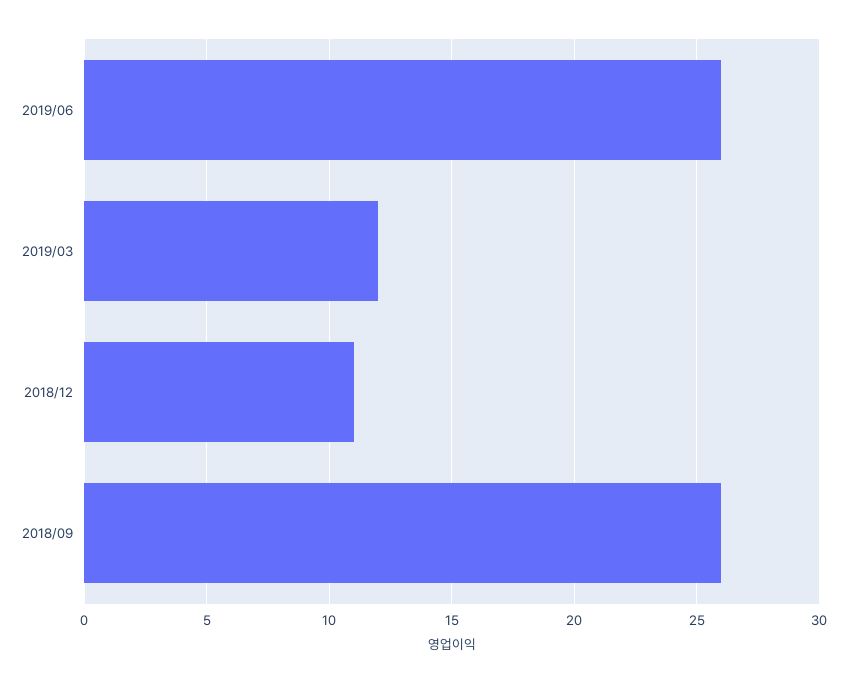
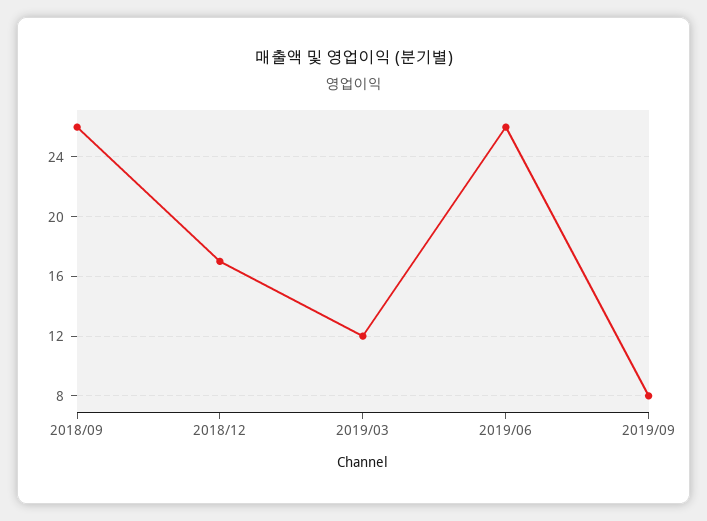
2018/12: 11 -> 17
2019/09: none -> 8

